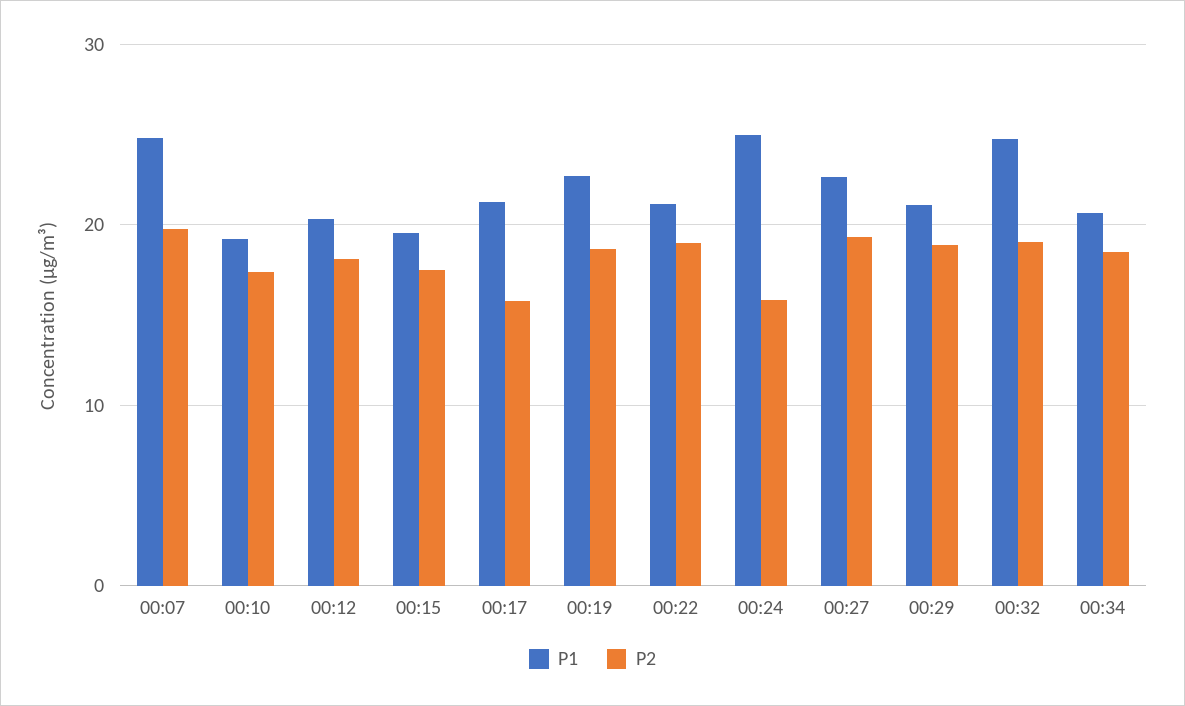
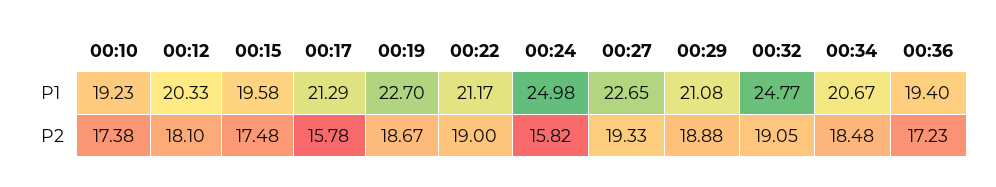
P1, 00:07: 25 -> none
P2, 00:07: 20 -> none
P1, 00:36: none -> 19.4
P2, 00:36: none -> 17.23

